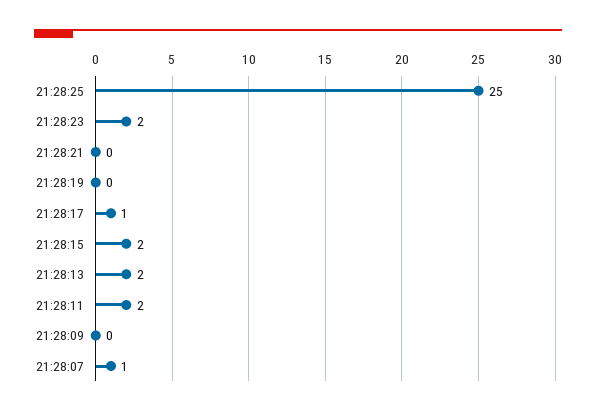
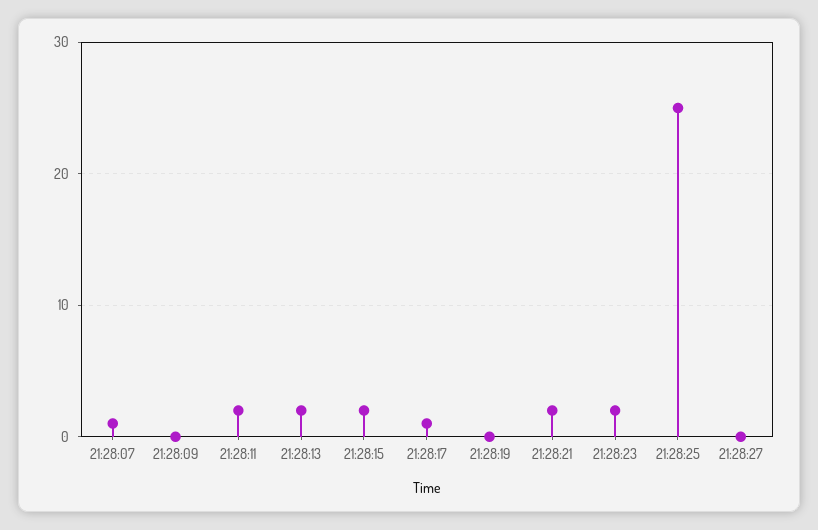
21:28:21: 0 -> 2
21:28:27: none -> 0

